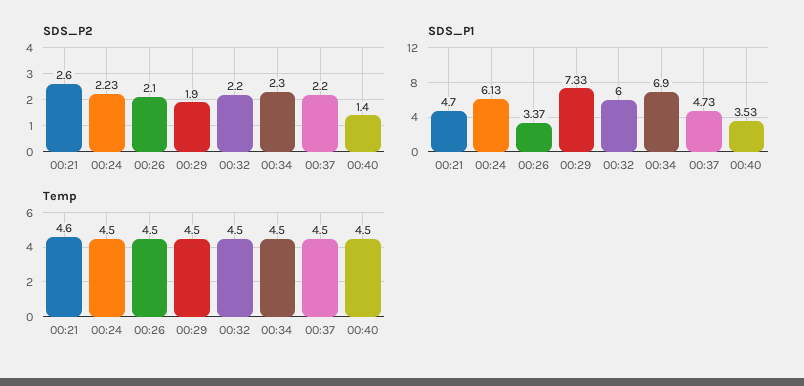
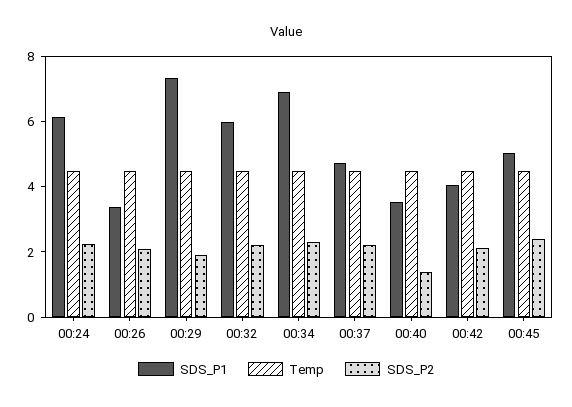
SDS_P2, 00:21: 2.6 -> none
SDS_P1, 00:21: 4.7 -> none
Temp, 00:21: 4.6 -> none
SDS_P1, 00:42: none -> 4
Temp, 00:42: none -> 4.5
SDS_P2, 00:42: none -> 2
SDS_P1, 00:45: none -> 5
Temp, 00:45: none -> 4.5
SDS_P2, 00:45: none -> 2.5

